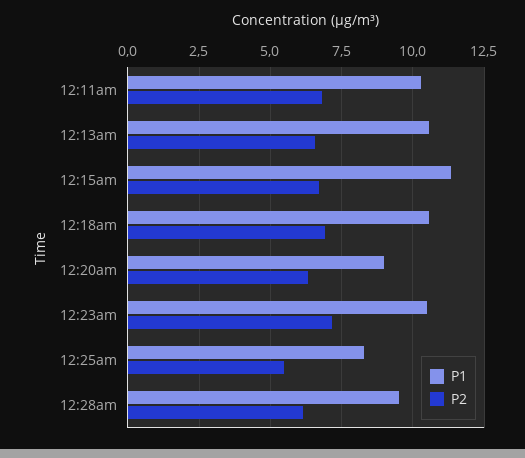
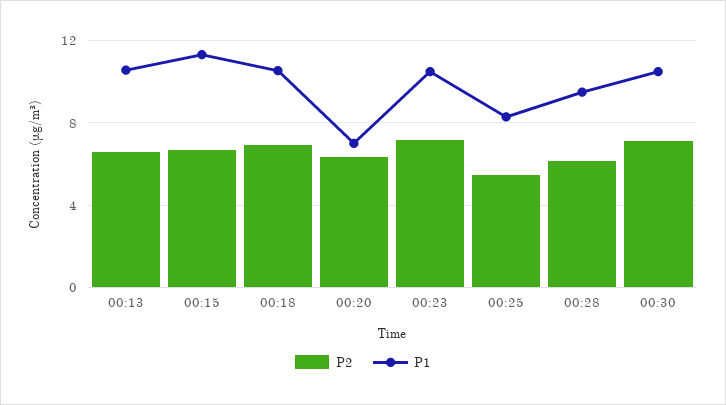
P1, 12:11am: 10.25 -> none
P2, 12:11am: 6.75 -> none
P1, 12:20am: 9 -> 7
P2, 00:30: none -> 7
P1, 00:30: none -> 10.5

